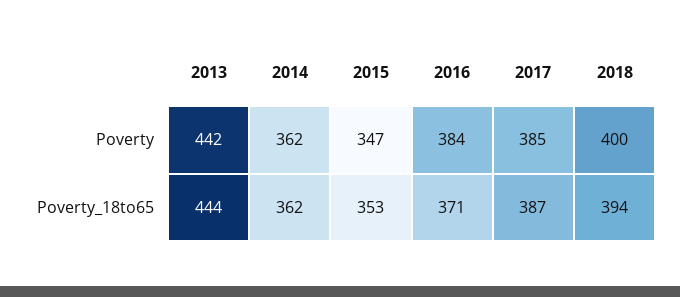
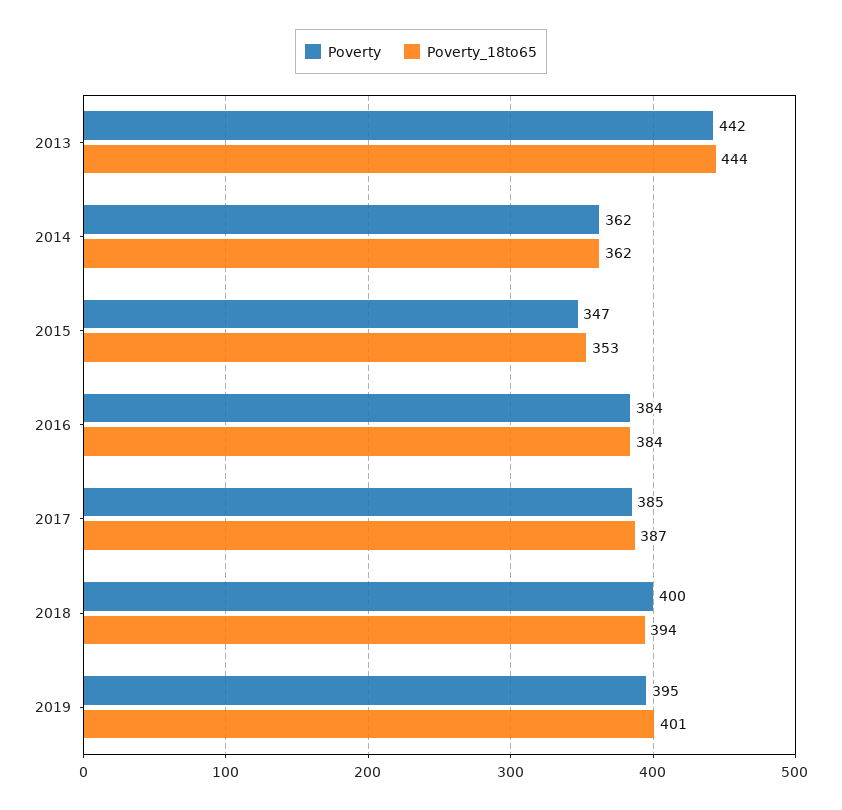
Poverty_18to65, 2016: 371 -> 384
Poverty, 2019: none -> 395
Poverty_18to65, 2019: none -> 401

